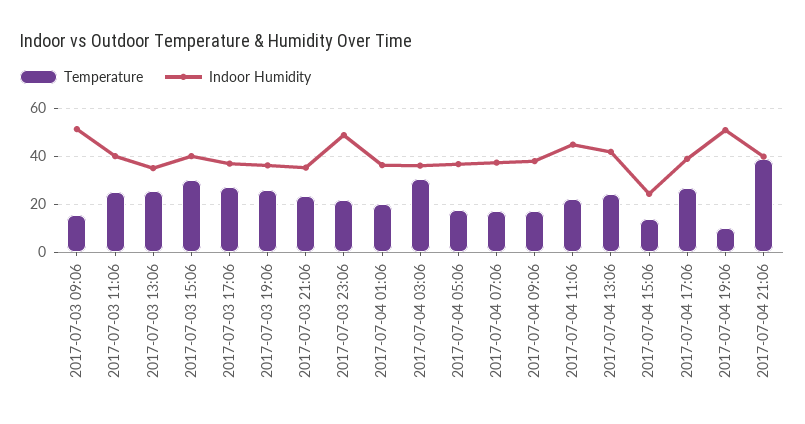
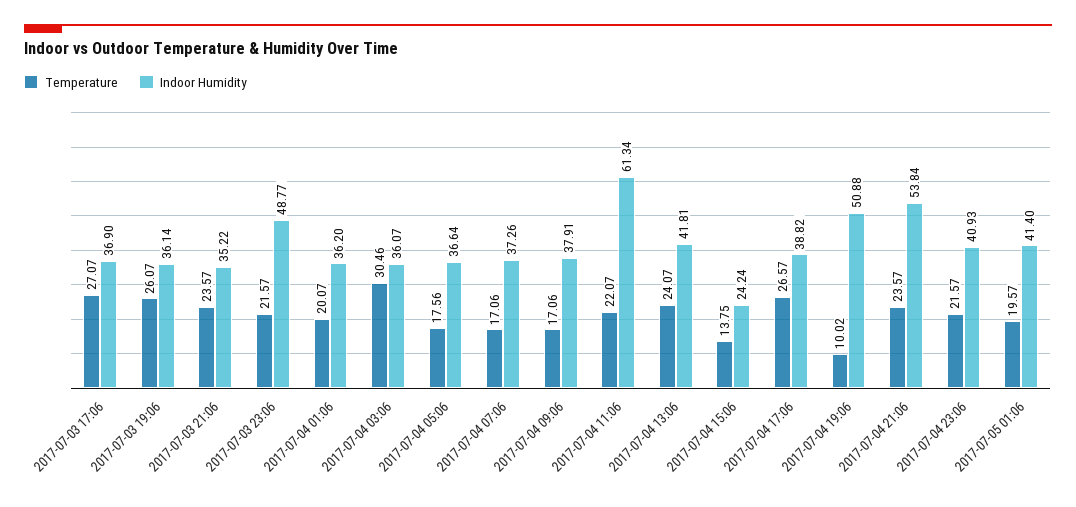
Temperature, 2017-07-03 09:06: 15 -> none
Indoor Humidity, 2017-07-03 09:06: 50 -> none
Temperature, 2017-07-03 11:06: 25 -> none
Indoor Humidity, 2017-07-03 11:06: 40 -> none
Temperature, 2017-07-03 13:06: 25 -> none
Indoor Humidity, 2017-07-03 13:06: 35 -> none
Temperature, 2017-07-03 15:06: 30 -> none
Indoor Humidity, 2017-07-03 15:06: 40 -> none
Indoor Humidity, 2017-07-04 11:06: 45 -> 61.34
Temperature, 2017-07-04 21:06: 40 -> 23.57
Indoor Humidity, 2017-07-04 21:06: 40 -> 53.84
Temperature, 2017-07-04 23:06: none -> 21.57
Indoor Humidity, 2017-07-04 23:06: none -> 40.93
Temperature, 2017-07-05 01:06: none -> 19.57
Indoor Humidity, 2017-07-05 01:06: none -> 41.4

